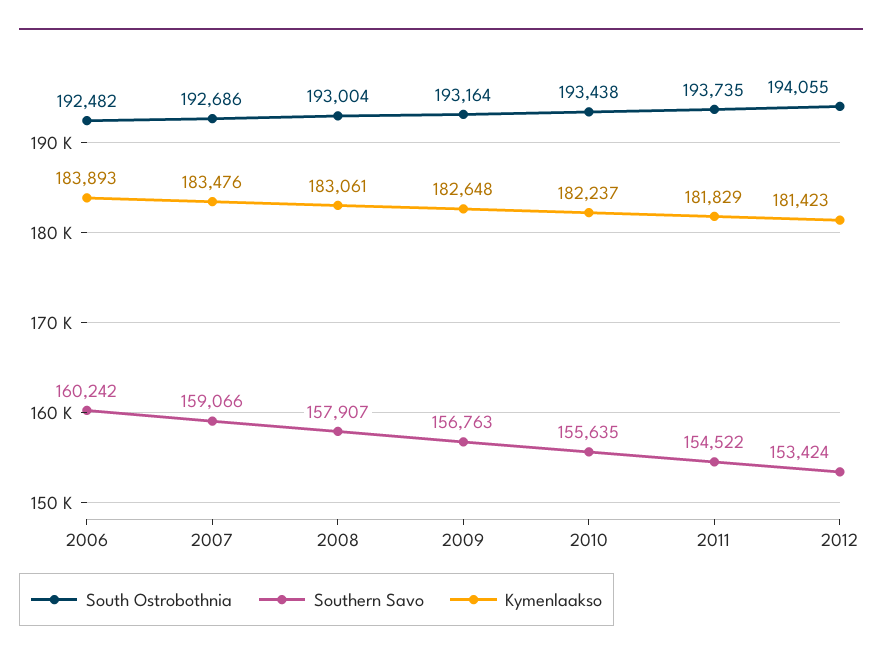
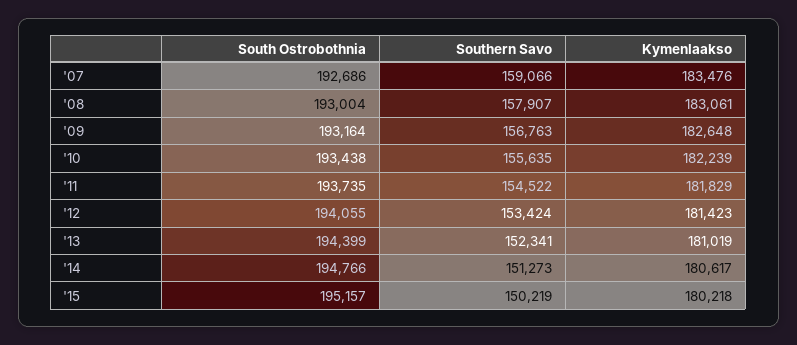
South Ostrobothnia, 2006: 192482 -> none
Southern Savo, 2006: 160242 -> none
Kymenlaakso, 2006: 183893 -> none
Kymenlaakso, 2010: 182237 -> 182239
South Ostrobothnia, '13: none -> 194399
Southern Savo, '13: none -> 152341
Kymenlaakso, '13: none -> 181019
South Ostrobothnia, '14: none -> 194766
Southern Savo, '14: none -> 151273
Kymenlaakso, '14: none -> 180617
South Ostrobothnia, '15: none -> 195157
Southern Savo, '15: none -> 150219
Kymenlaakso, '15: none -> 180218

